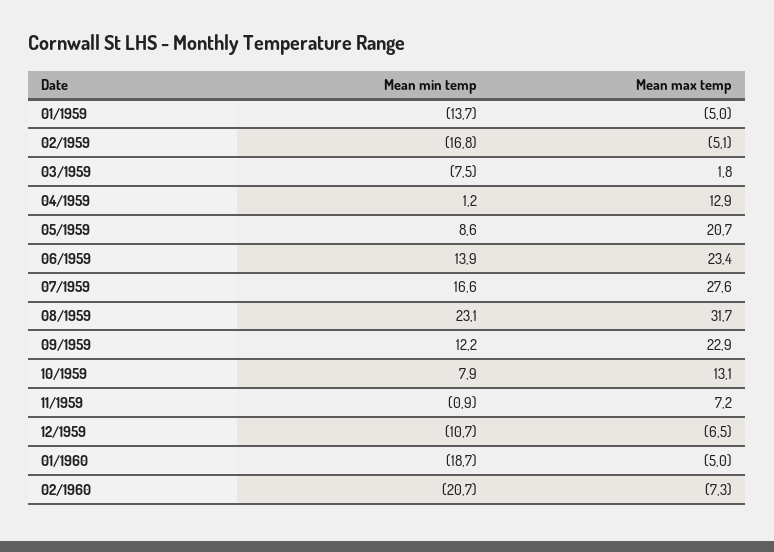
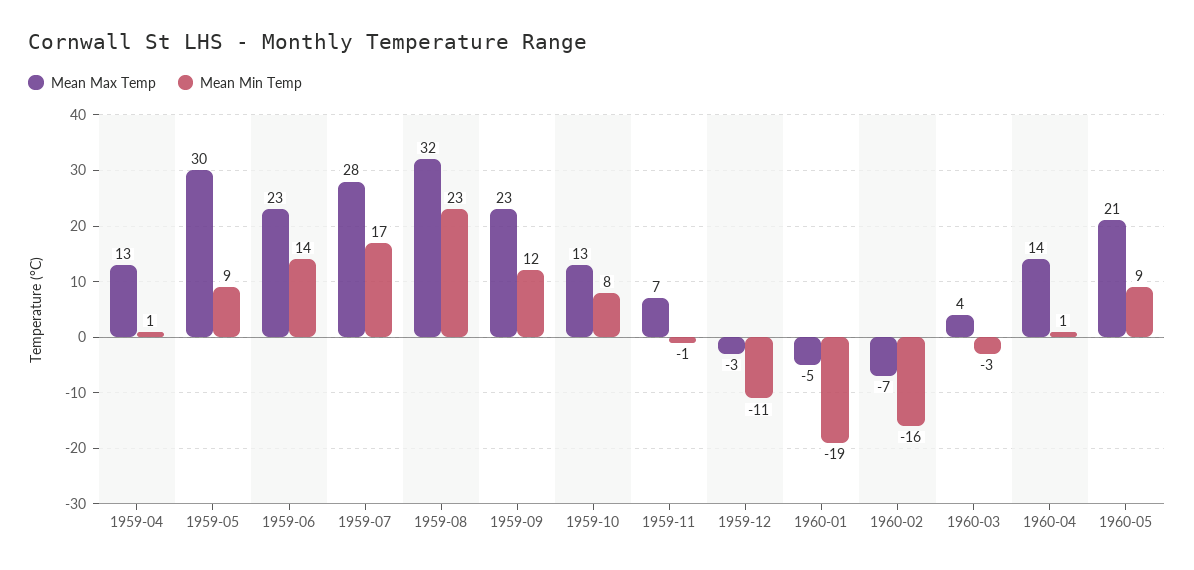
Mean min temp, 01/1959: -13.7 -> none
Mean max temp, 01/1959: -5 -> none
Mean min temp, 02/1959: -16.8 -> none
Mean max temp, 02/1959: -5.1 -> none
Mean min temp, 03/1959: -7.5 -> none
Mean max temp, 03/1959: 1.8 -> none
Mean max temp, 05/1959: 20.7 -> 30
Mean max temp, 12/1959: -6.5 -> -3
Mean min temp, 02/1960: -20.7 -> -16
Mean max temp, 1960-03: none -> 4
Mean min temp, 1960-03: none -> -3
Mean max temp, 1960-04: none -> 14
Mean min temp, 1960-04: none -> 1
Mean max temp, 1960-05: none -> 21
Mean min temp, 1960-05: none -> 9

